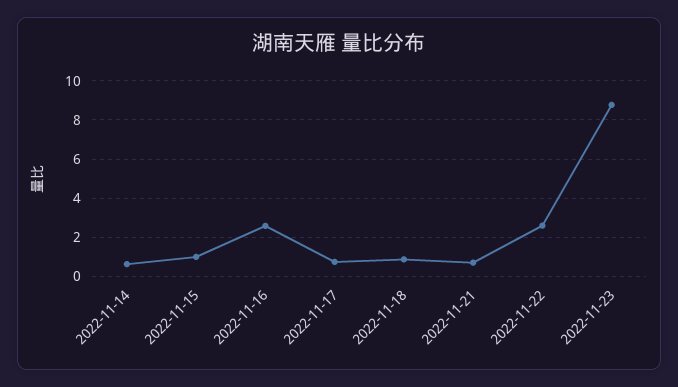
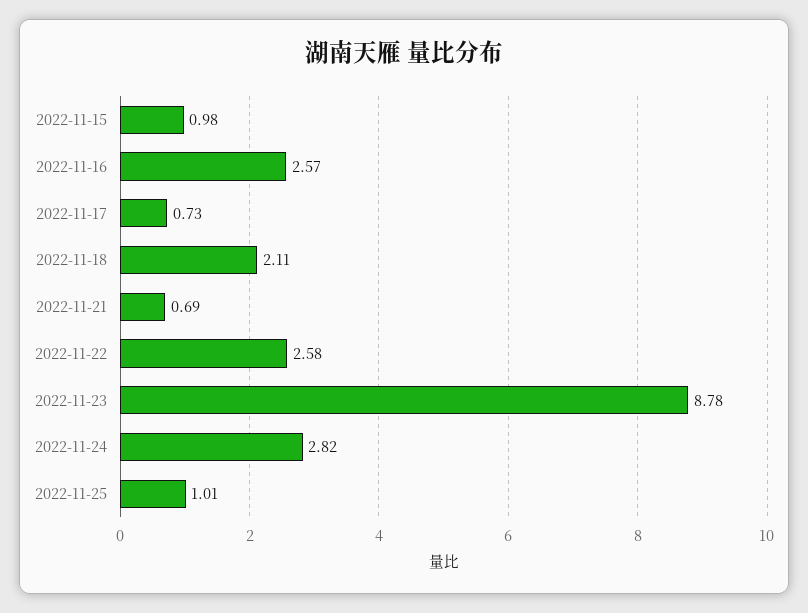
2022-11-14: 0.5 -> none
2022-11-18: 1 -> 2.11
2022-11-24: none -> 2.82
2022-11-25: none -> 1.01

